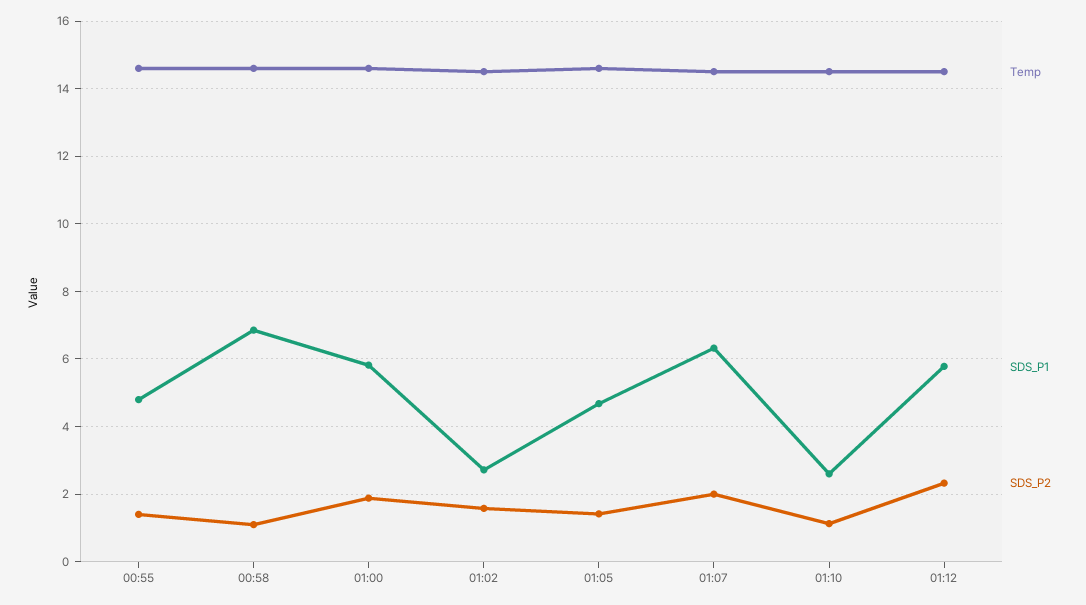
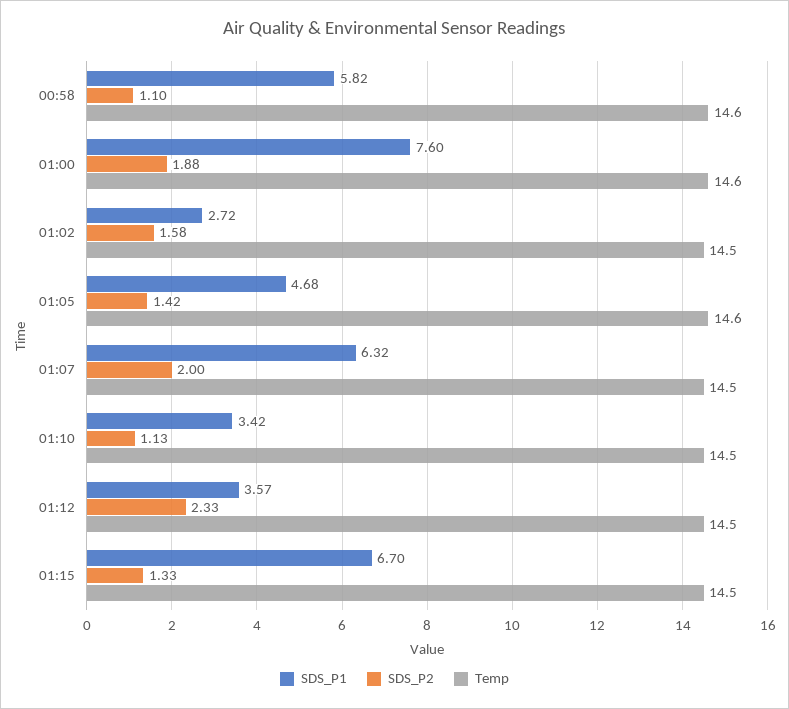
Temp, 00:55: 14.6 -> none
SDS_P1, 00:55: 4.8 -> none
SDS_P2, 00:55: 1.4 -> none
SDS_P1, 00:58: 6.8 -> 5.82
SDS_P1, 01:00: 5.8 -> 7.6
SDS_P1, 01:10: 2.6 -> 3.42
SDS_P1, 01:12: 5.8 -> 3.57
SDS_P1, 01:15: none -> 6.7
SDS_P2, 01:15: none -> 1.33
Temp, 01:15: none -> 14.5

